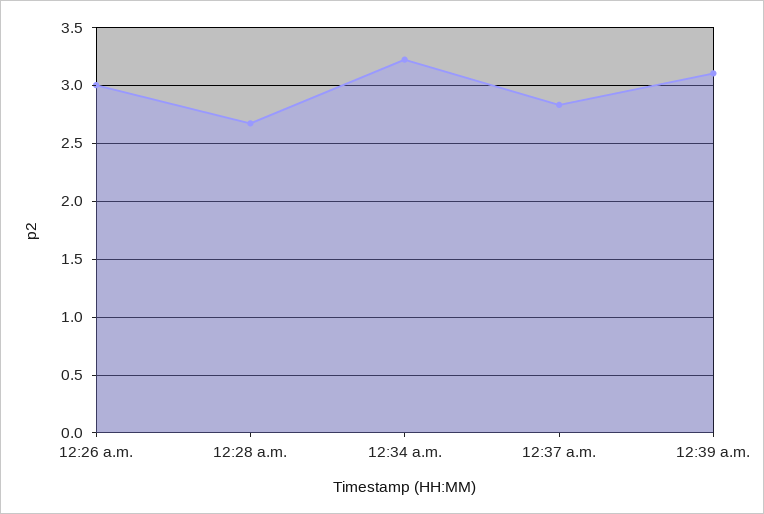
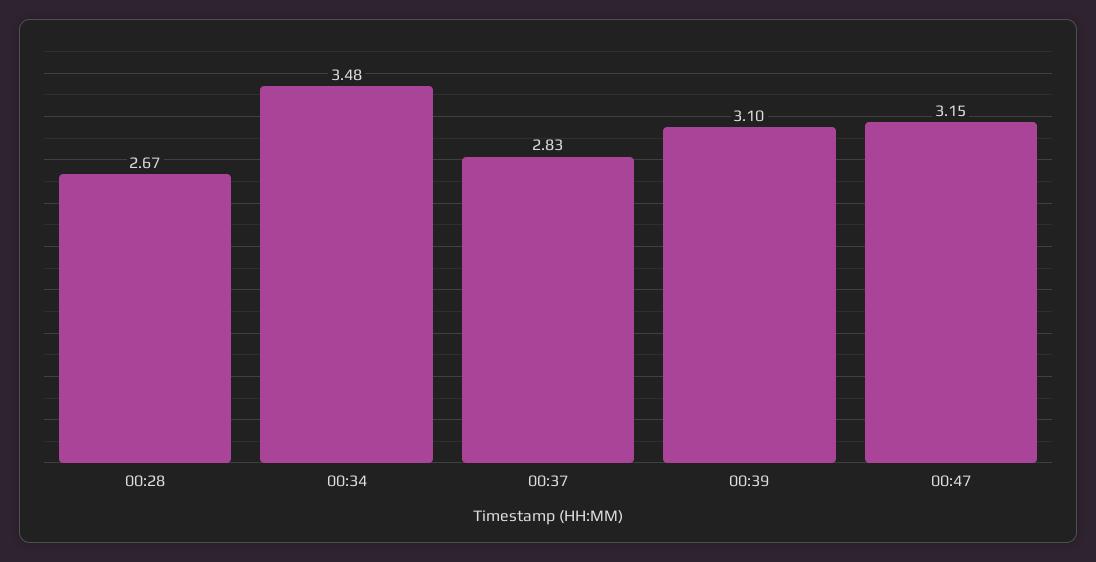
12:26 a.m.: 3 -> none
12:34 a.m.: 3.2 -> 3.48
00:47: none -> 3.15

